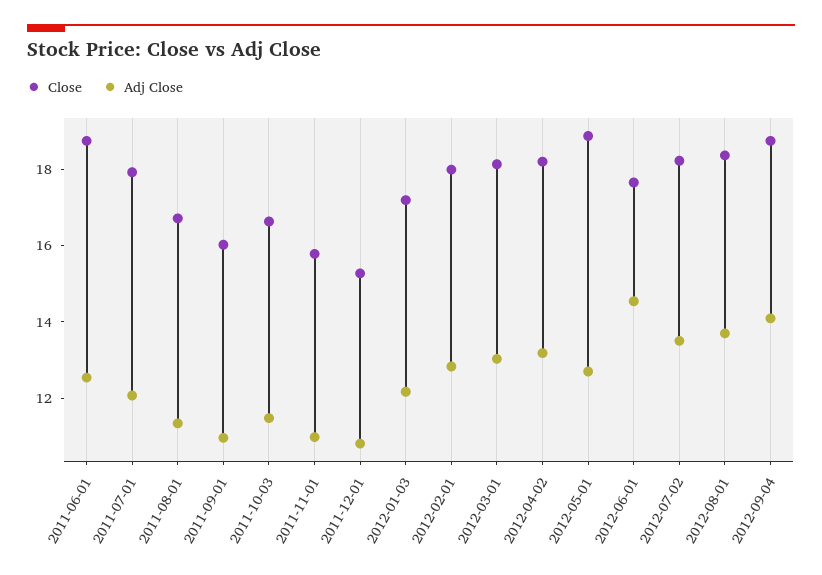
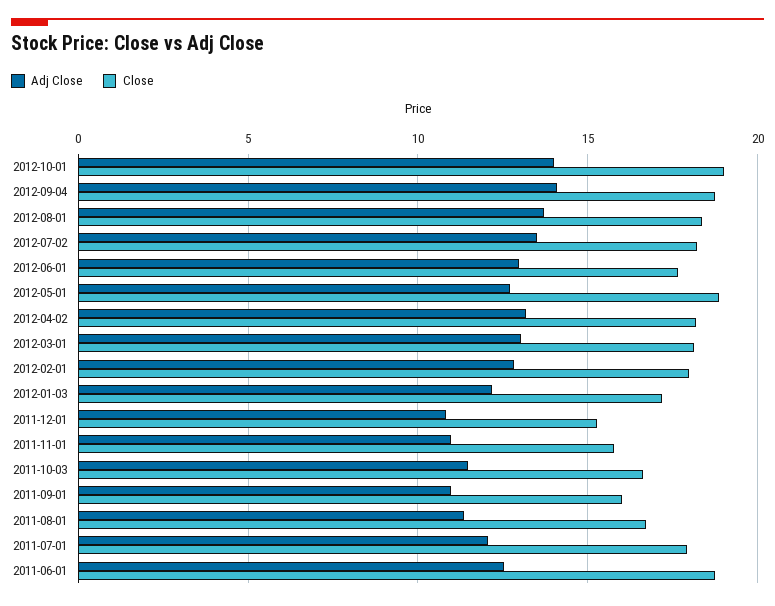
Adj Close, 2012-06-01: 14.5 -> 13
Adj Close, 2012-10-01: none -> 14
Close, 2012-10-01: none -> 19

